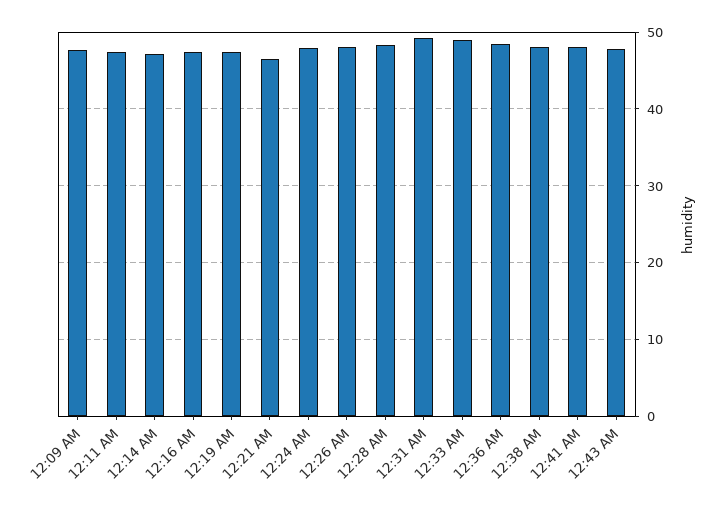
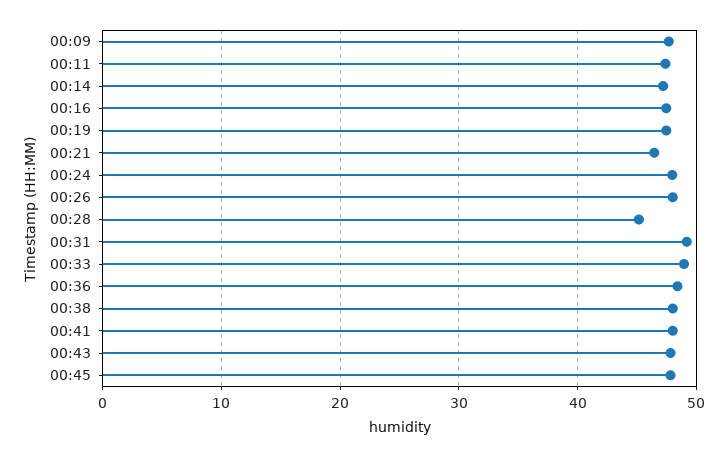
12:28 AM: 48 -> 45
00:45: none -> 48

